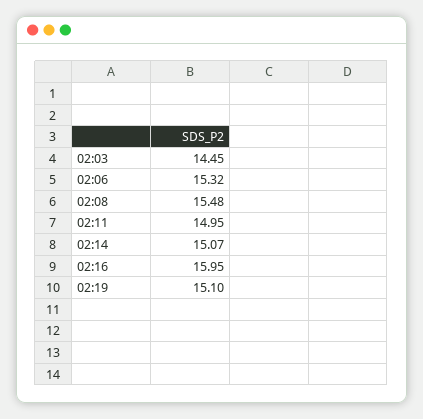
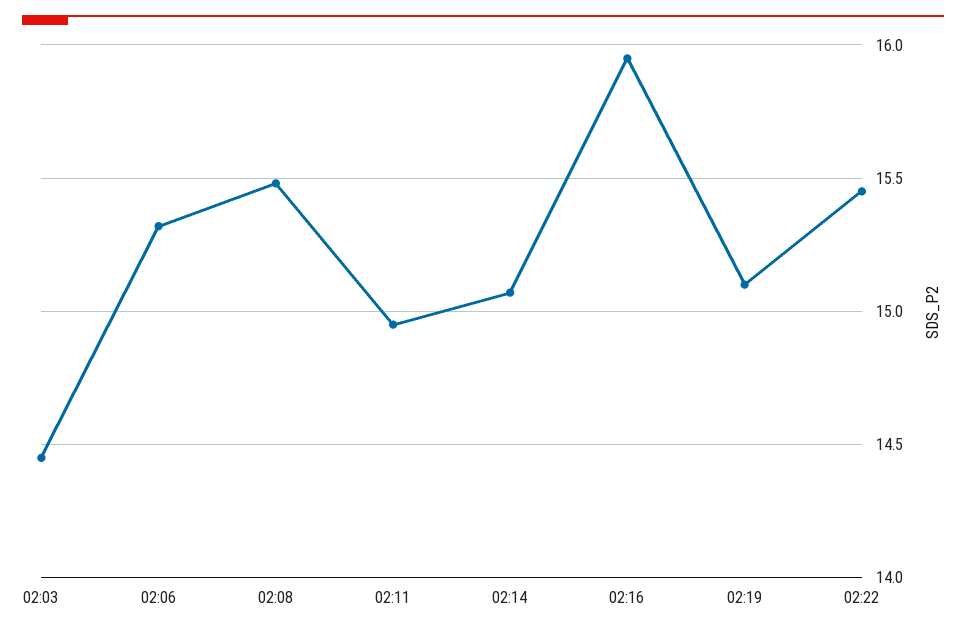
02:22: none -> 15.45

